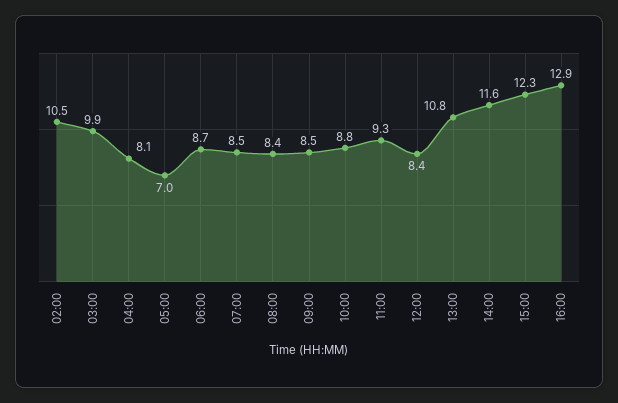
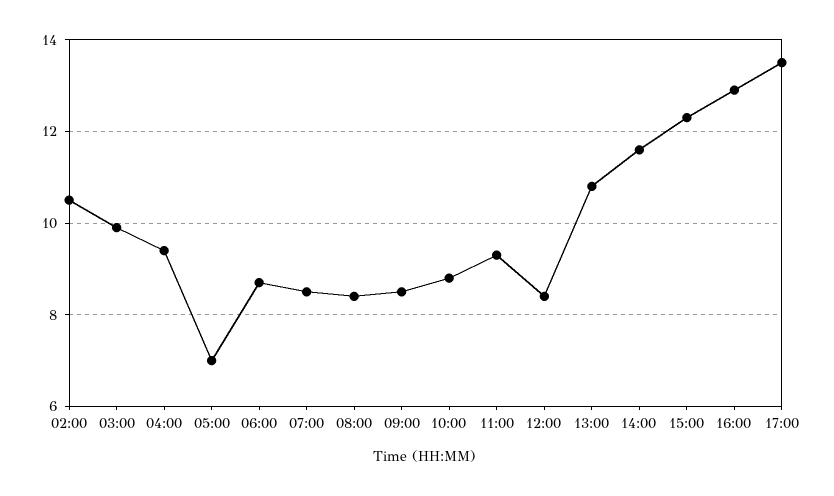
04:00: 8.1 -> 9.5
17:00: none -> 13.5

